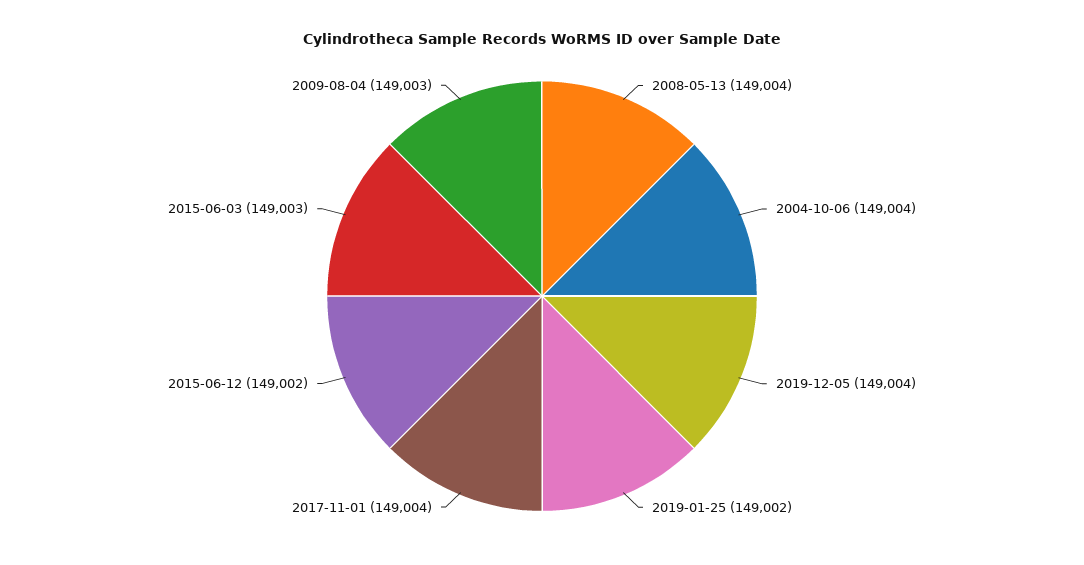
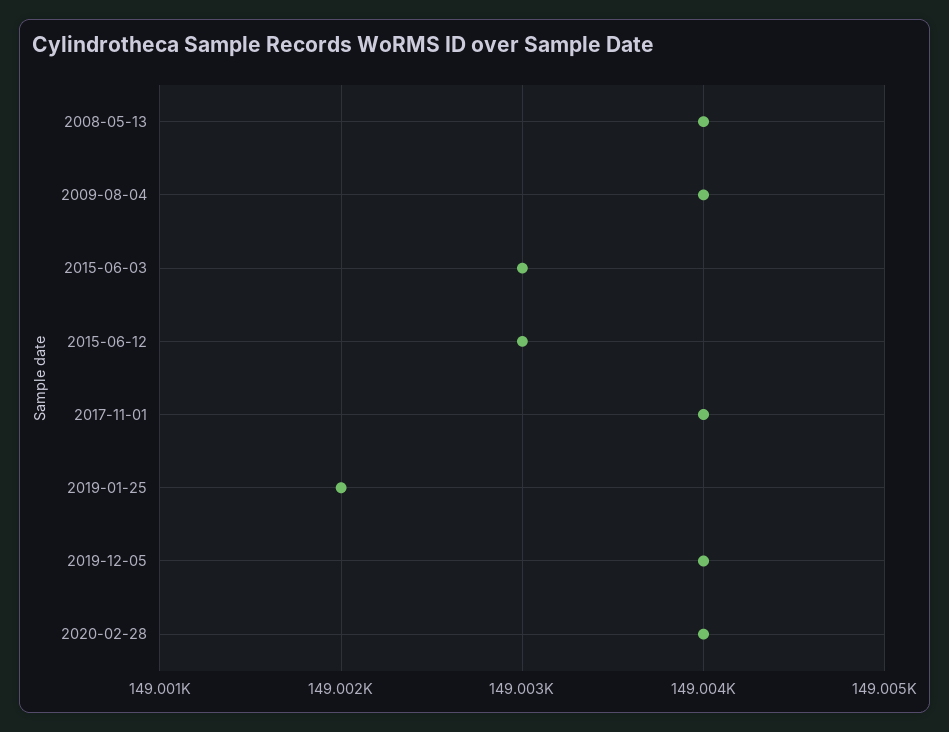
2004-10-06: 149004 -> none
2015-06-12: 149002 -> 149003
2009-08-04: 149003 -> 149004
2020-02-28: none -> 149004

